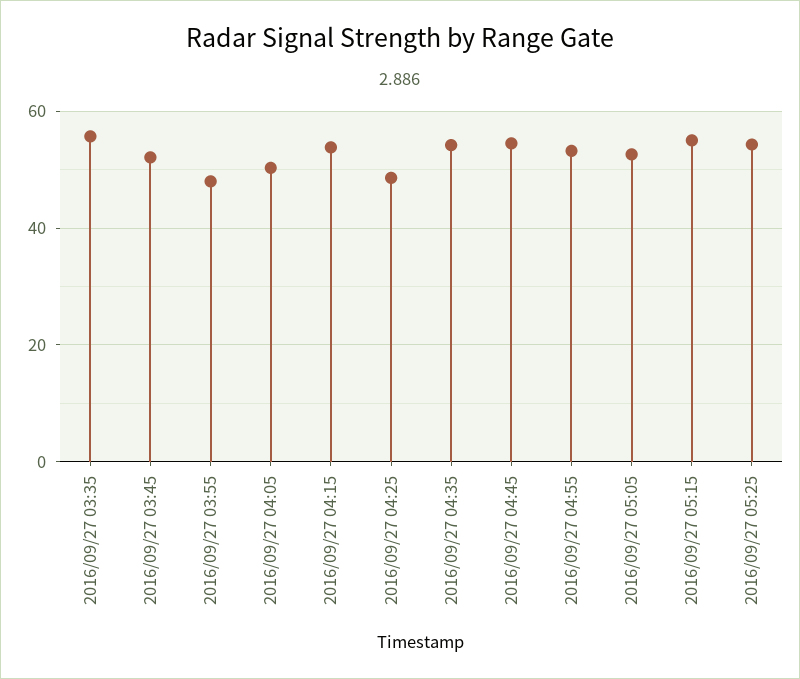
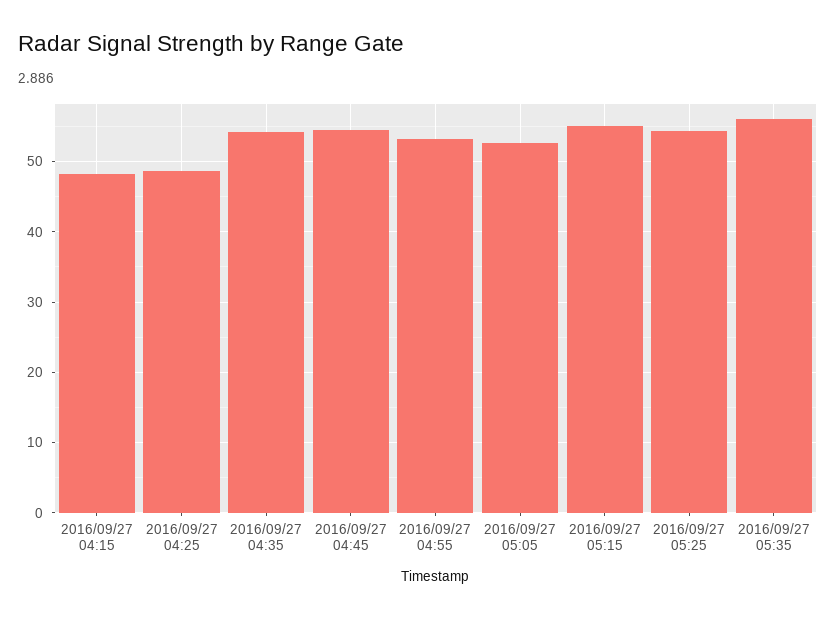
2016/09/27 03:35: 56 -> none
2016/09/27 03:45: 52 -> none
2016/09/27 03:55: 48 -> none
2016/09/27 04:05: 50 -> none
2016/09/27 04:15: 54 -> 48
2016/09/27 05:35: none -> 56

